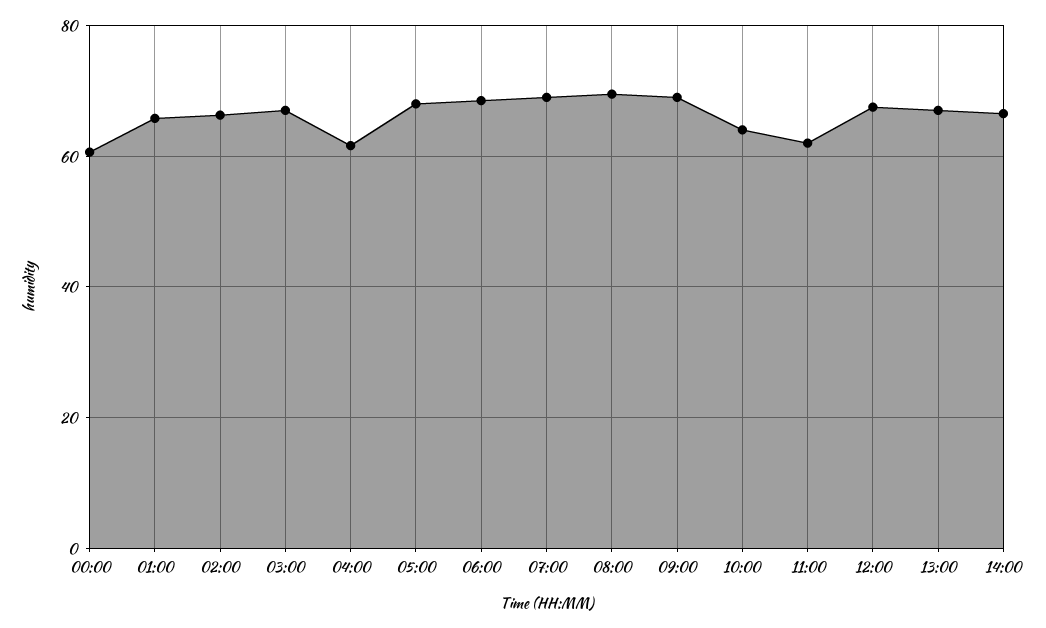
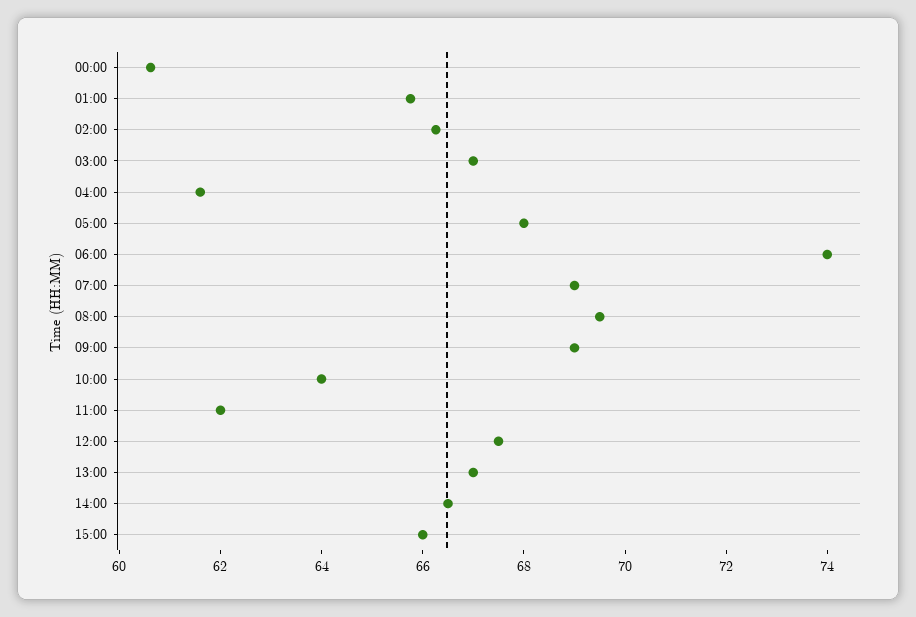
06:00: 68 -> 74
15:00: none -> 66

